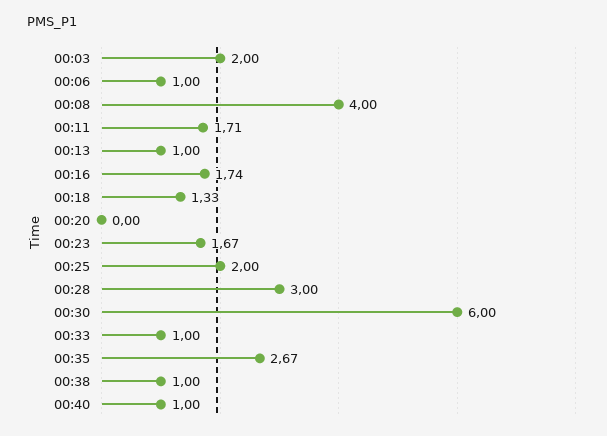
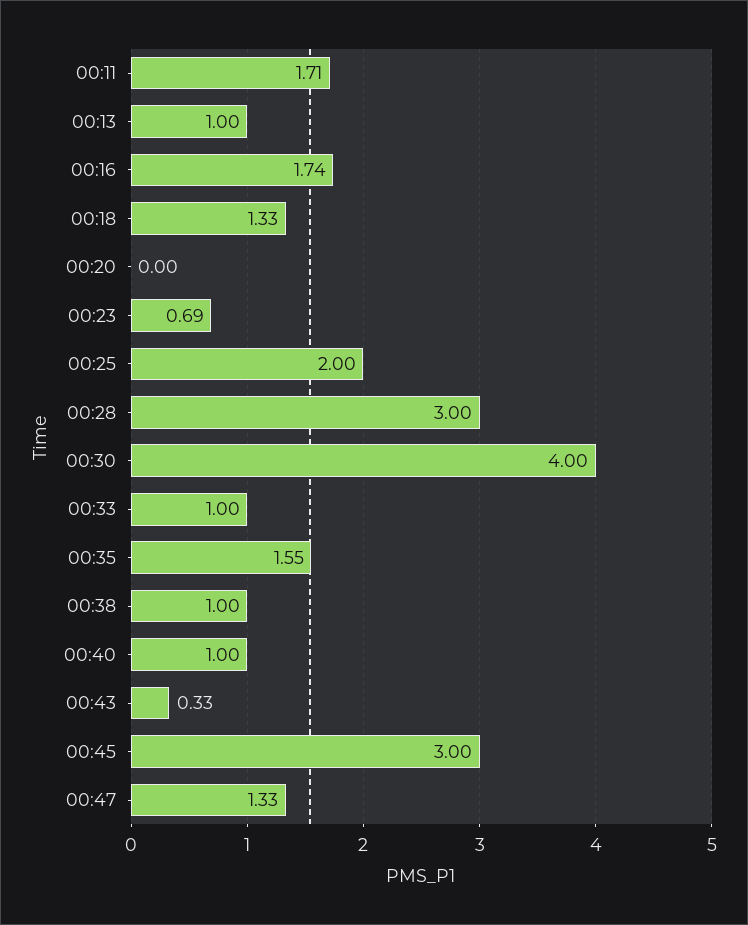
00:03: 2 -> none
00:06: 1 -> none
00:08: 4 -> none
00:23: 1.67 -> 0.69
00:30: 6 -> 4
00:35: 2.67 -> 1.55
00:43: none -> 0.33
00:45: none -> 3
00:47: none -> 1.33

